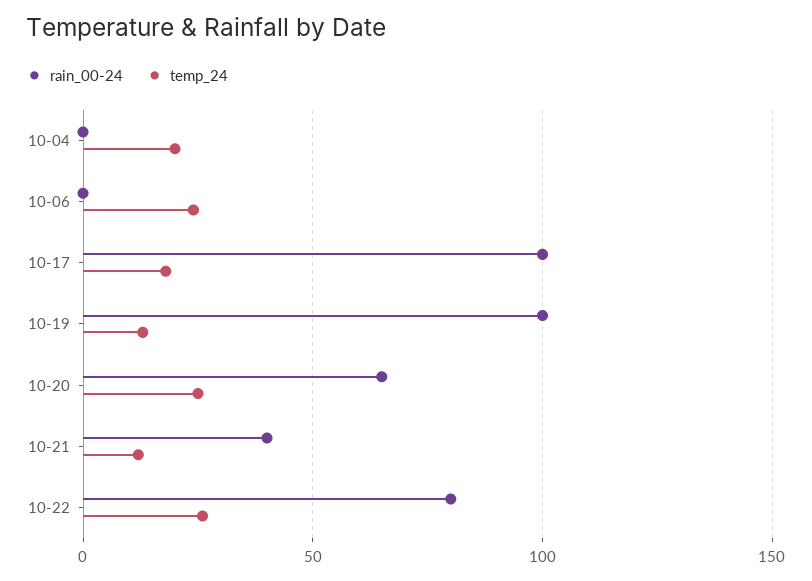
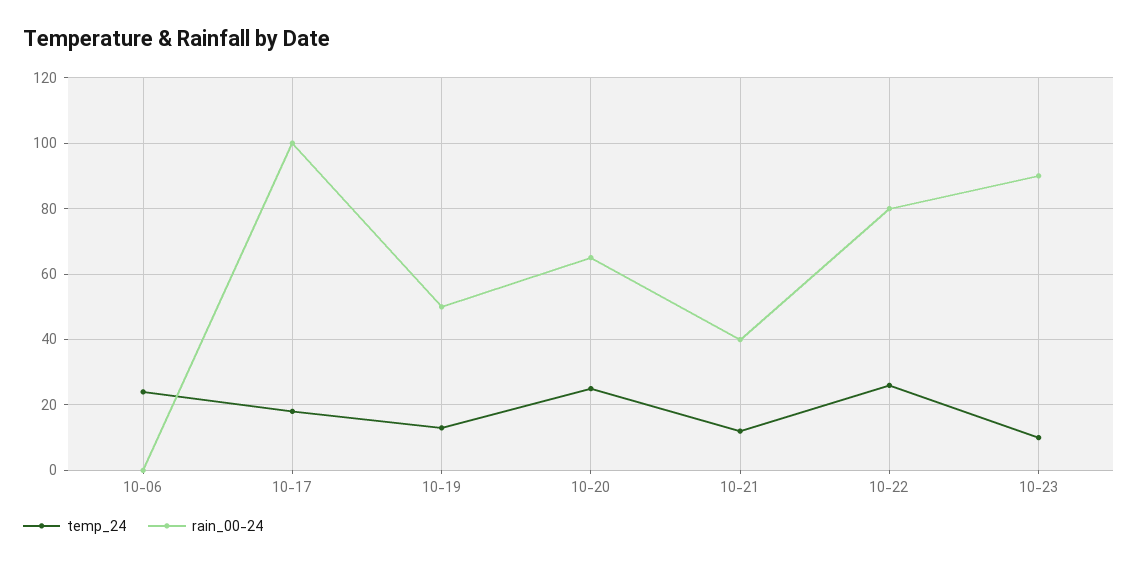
rain_00-24, 10-04: 0 -> none
temp_24, 10-04: 20 -> none
rain_00-24, 10-19: 100 -> 50
temp_24, 10-23: none -> 10
rain_00-24, 10-23: none -> 90

